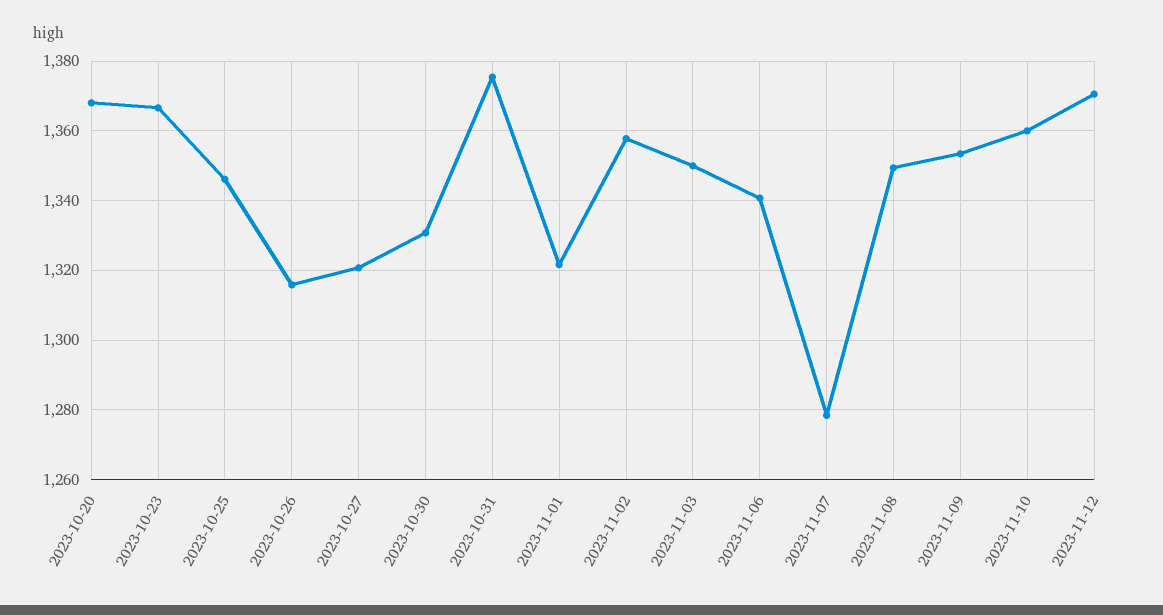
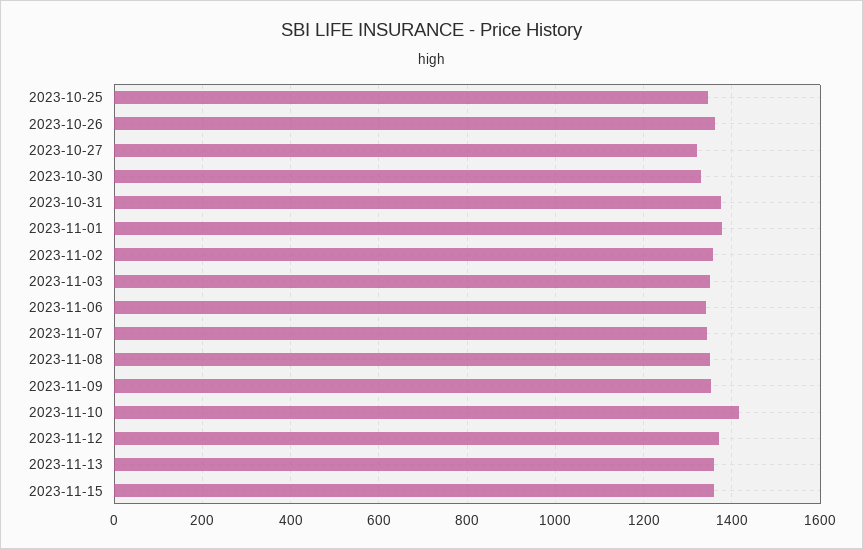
2023-10-20: 1368 -> none
2023-10-23: 1366 -> none
2023-10-26: 1316 -> 1360
2023-11-01: 1322 -> 1380
2023-11-07: 1278 -> 1340
2023-11-10: 1360 -> 1420
2023-11-13: none -> 1360
2023-11-15: none -> 1360

